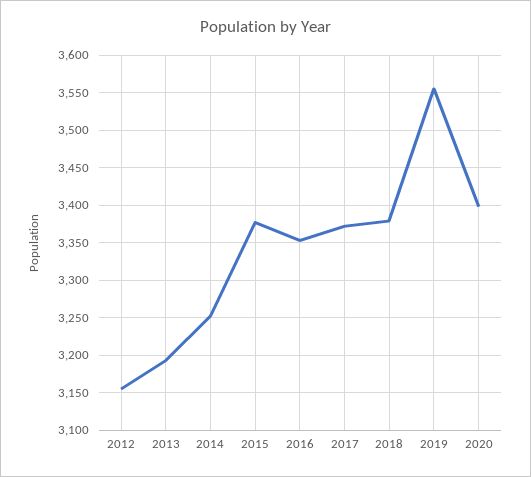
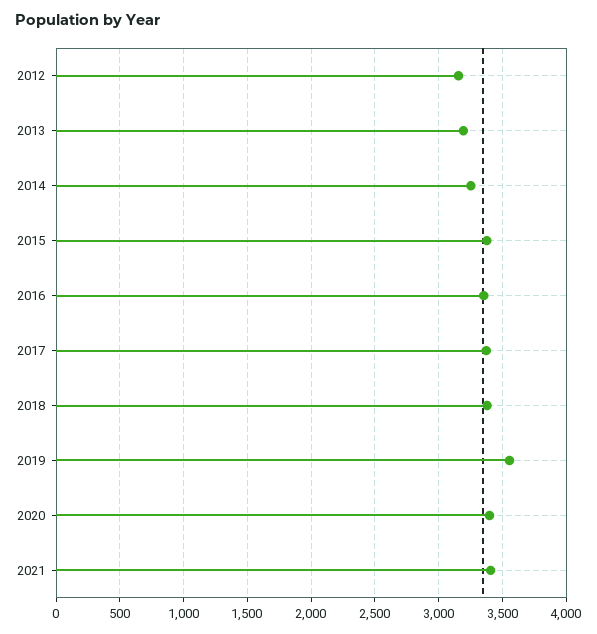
2021: none -> 3400

